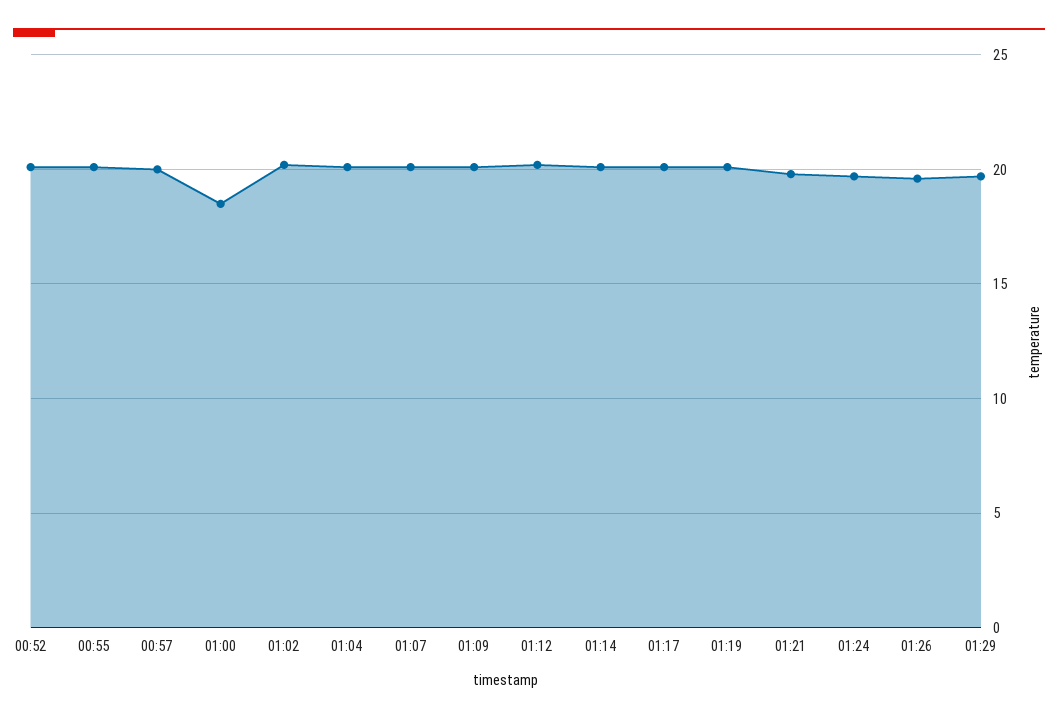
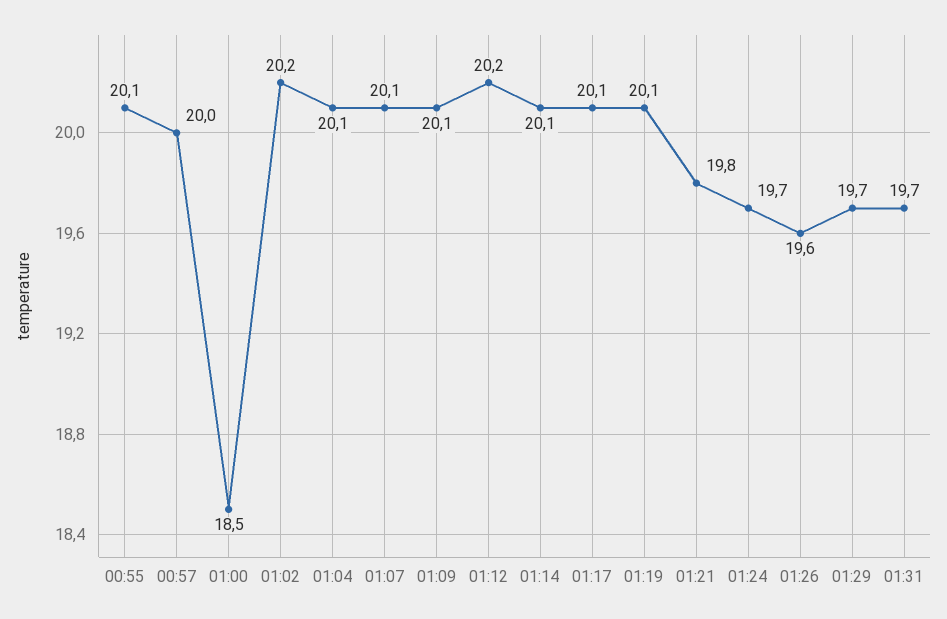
00:52: 20 -> none
01:31: none -> 19.7

